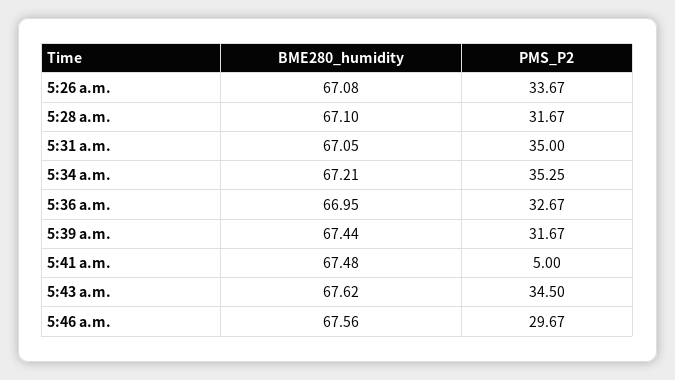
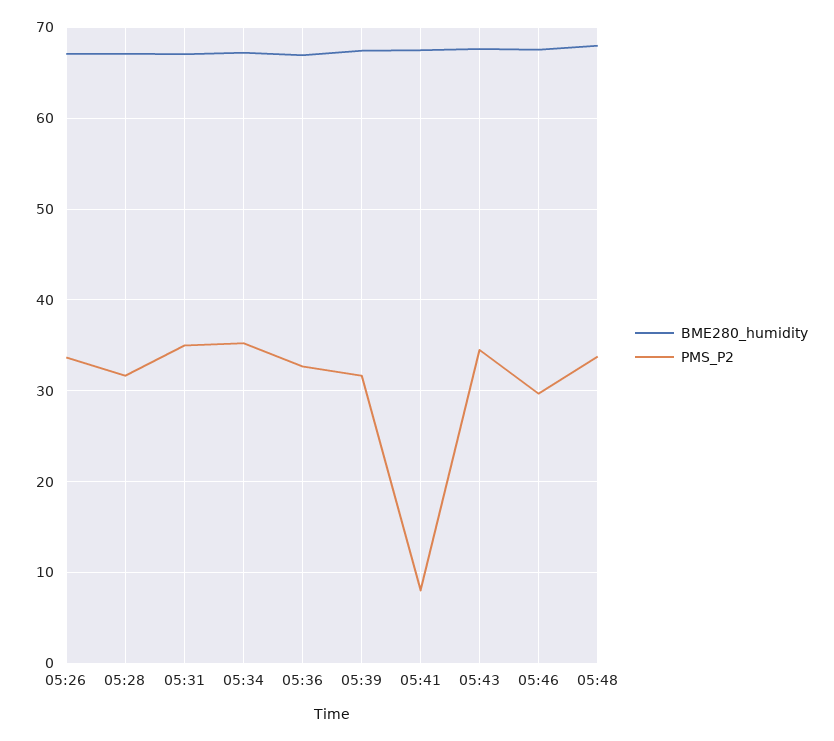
PMS_P2, 5:41 a.m.: 5 -> 8
BME280_humidity, 05:48: none -> 68
PMS_P2, 05:48: none -> 34

